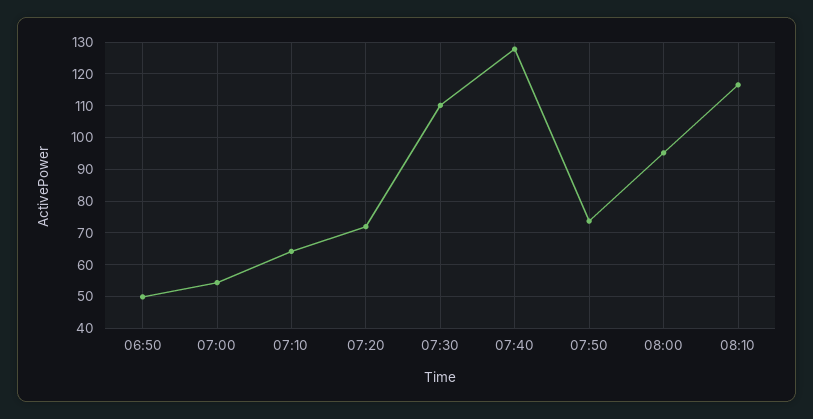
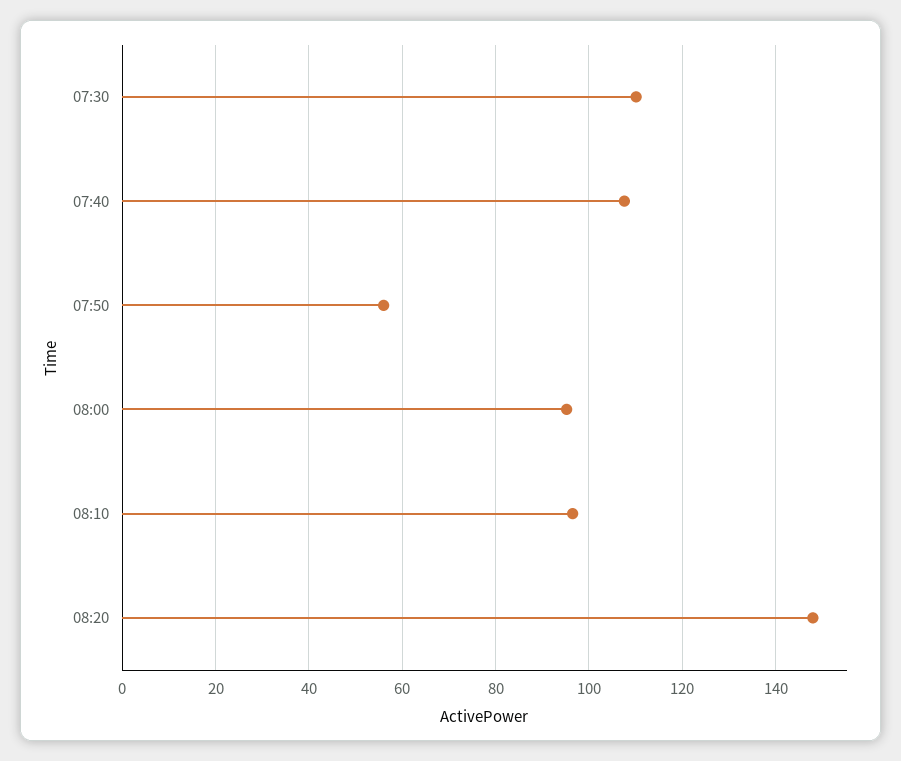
06:50: 50 -> none
07:00: 54 -> none
07:10: 64 -> none
07:20: 72 -> none
07:40: 128 -> 108
07:50: 74 -> 56
08:10: 116 -> 96
08:20: none -> 148

